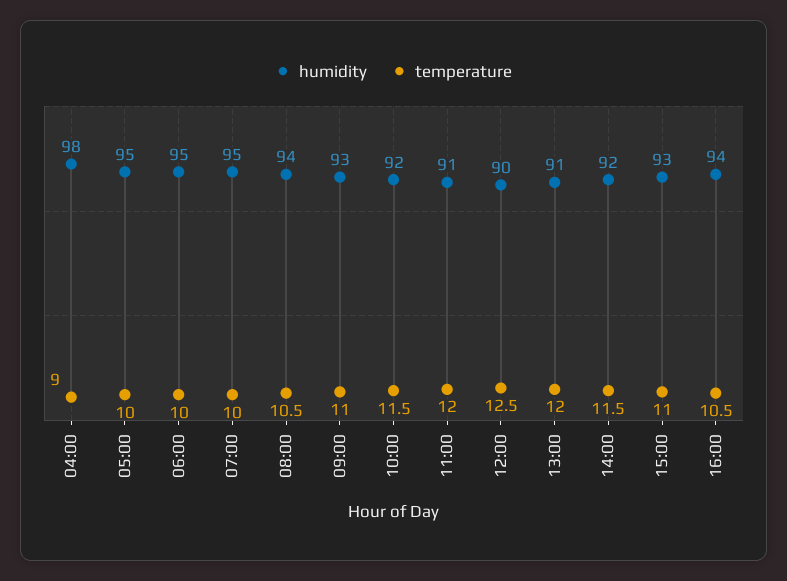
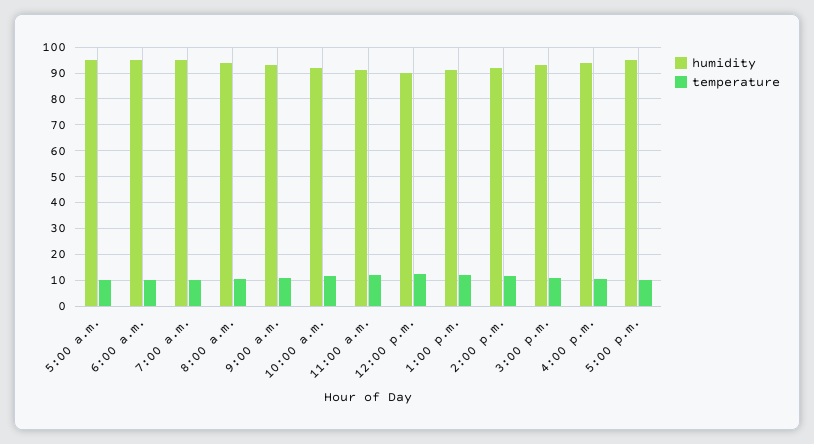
humidity, 04:00: 98 -> none
temperature, 04:00: 9 -> none
humidity, 5:00 p.m.: none -> 95
temperature, 5:00 p.m.: none -> 10

